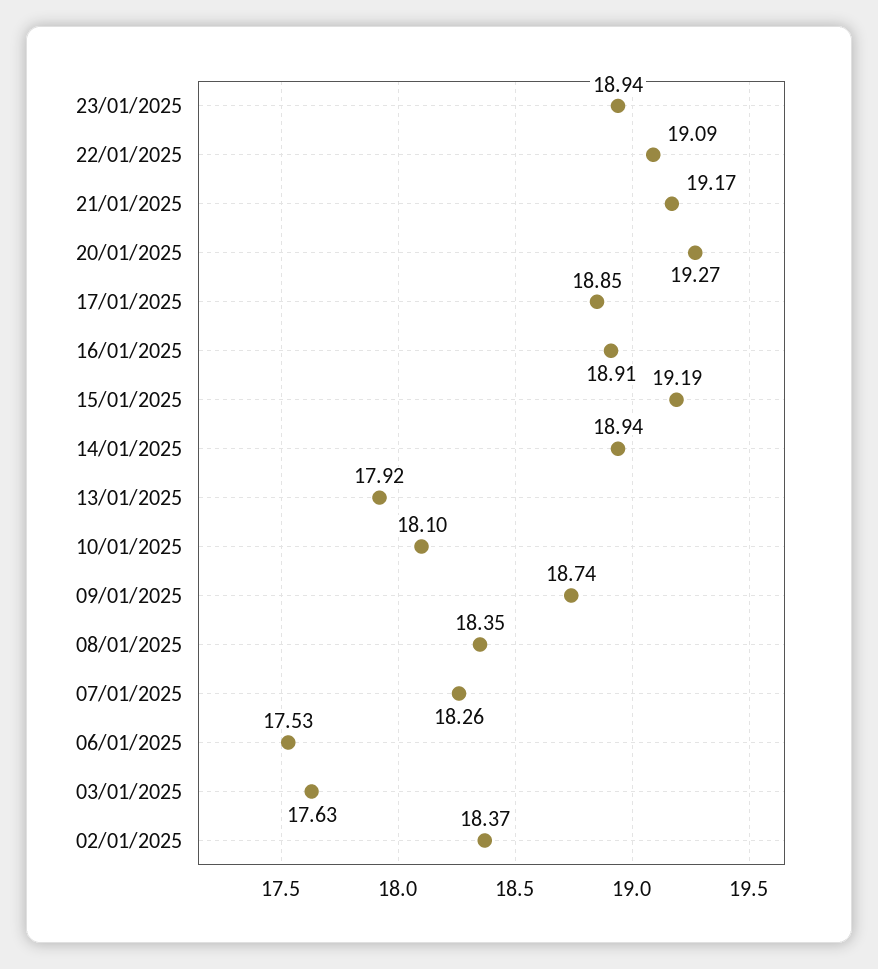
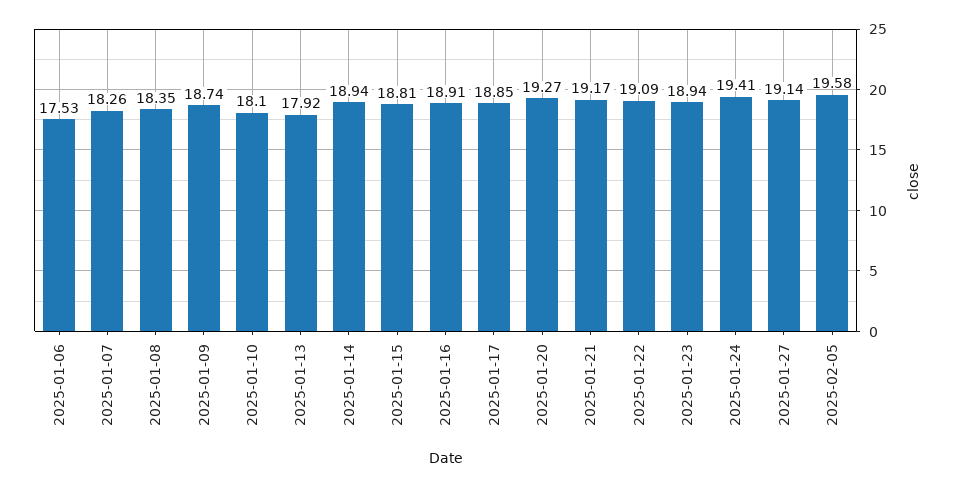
15/01/2025: 19.19 -> 18.81
03/01/2025: 17.63 -> none
02/01/2025: 18.37 -> none
2025-01-24: none -> 19.41
2025-01-27: none -> 19.14
2025-02-05: none -> 19.58

